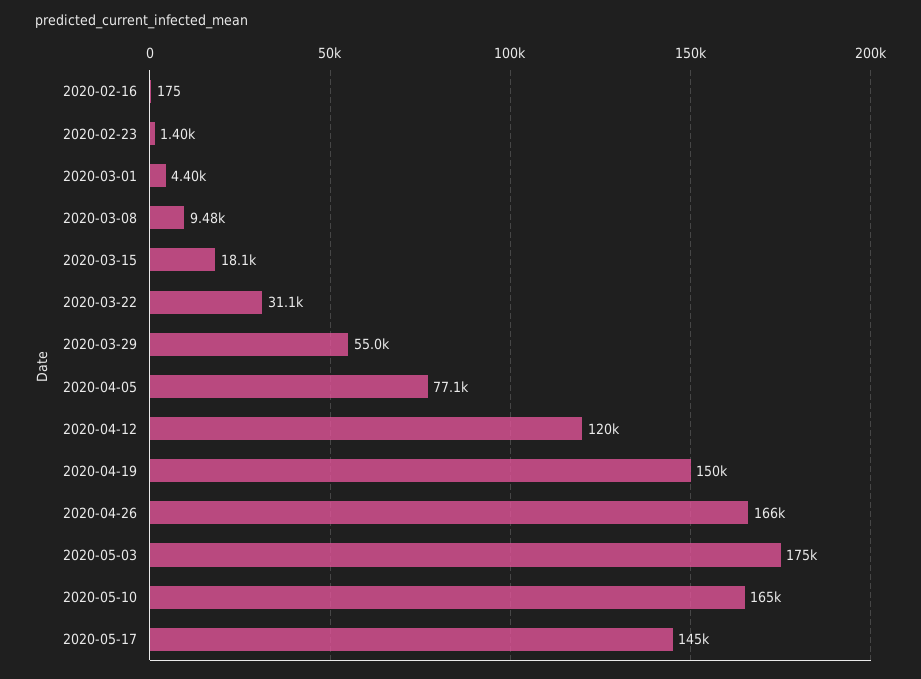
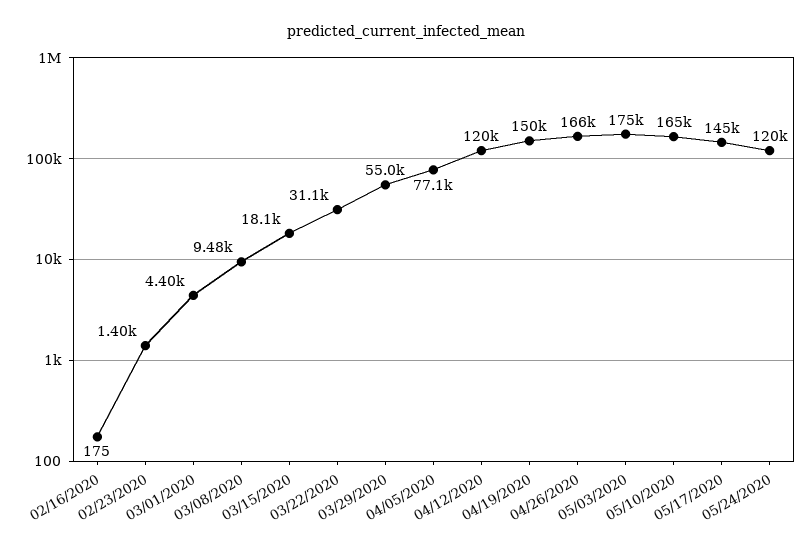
05/24/2020: none -> 120000

